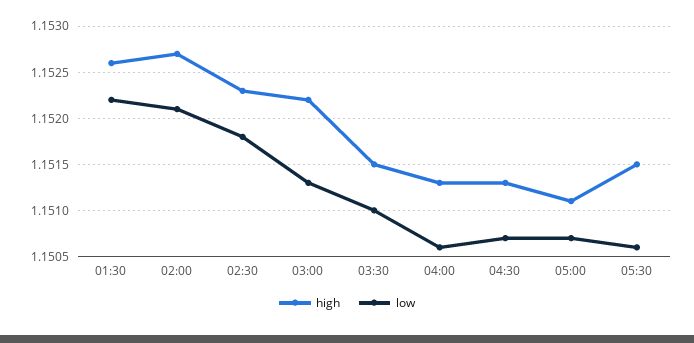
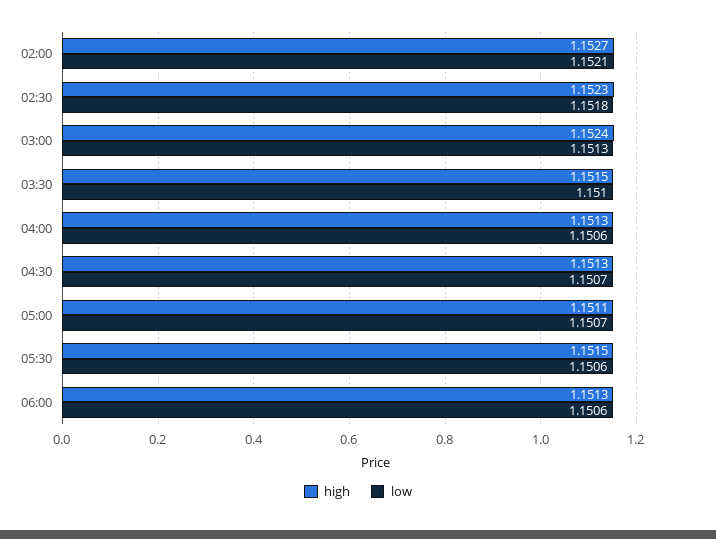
high, 01:30: 1.1526 -> none
low, 01:30: 1.1522 -> none
high, 03:00: 1.1522 -> 1.1524
high, 06:00: none -> 1.1513
low, 06:00: none -> 1.1506

